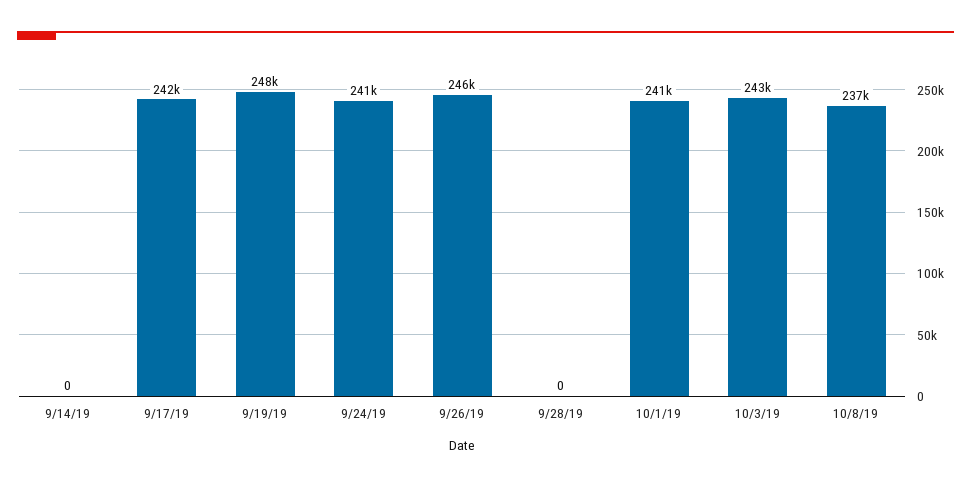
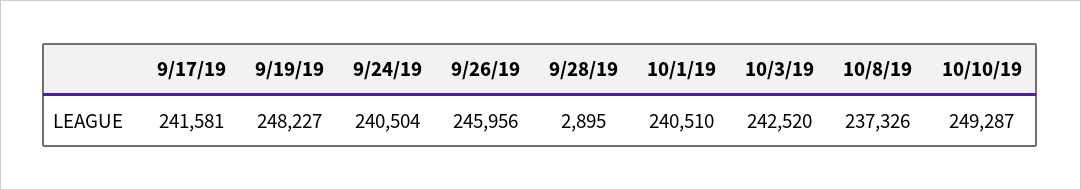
9/14/19: 0 -> none
9/28/19: 0 -> 2895
10/10/19: none -> 249287

